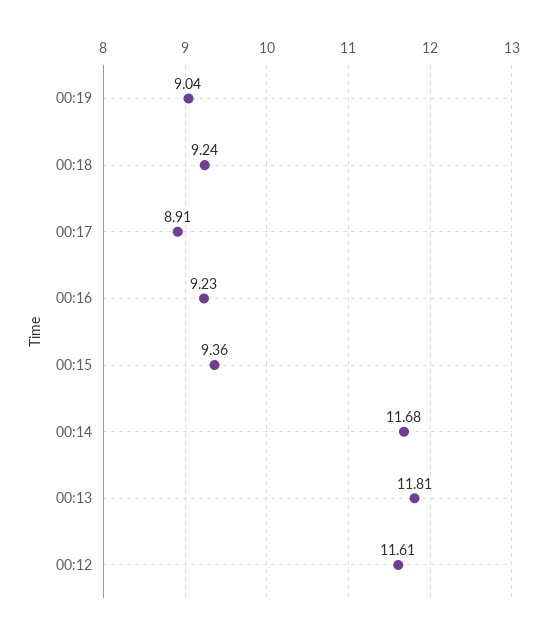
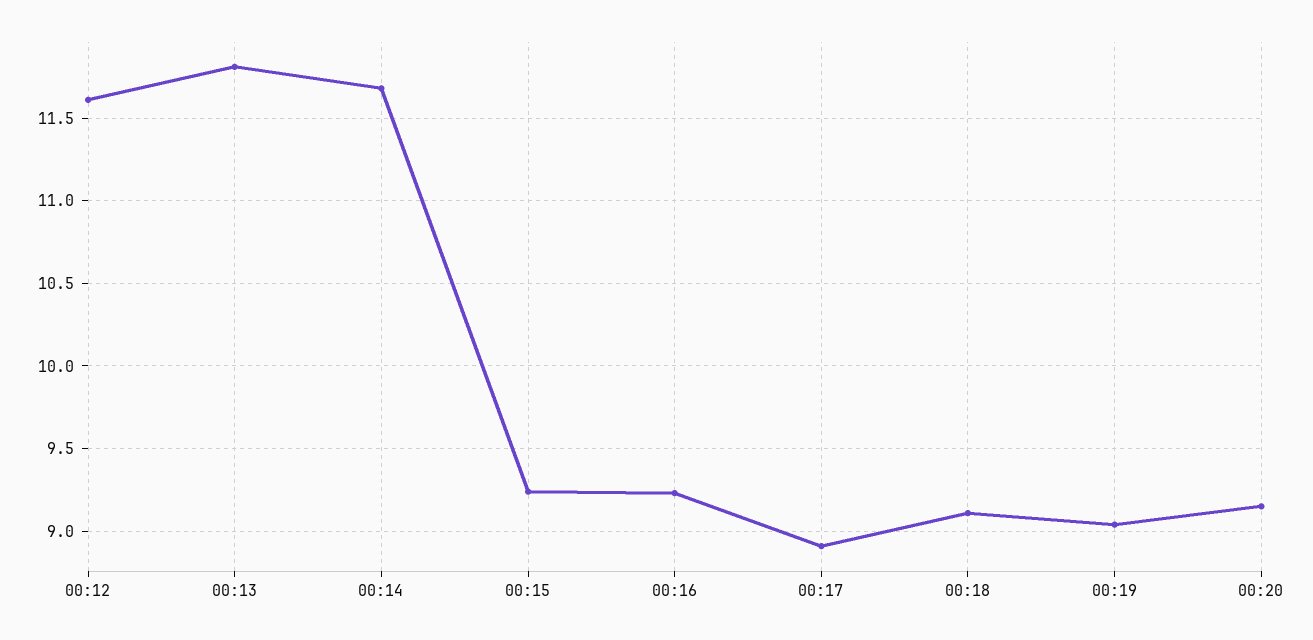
00:18: 9.24 -> 9.1
00:15: 9.36 -> 9.25
00:20: none -> 9.15

